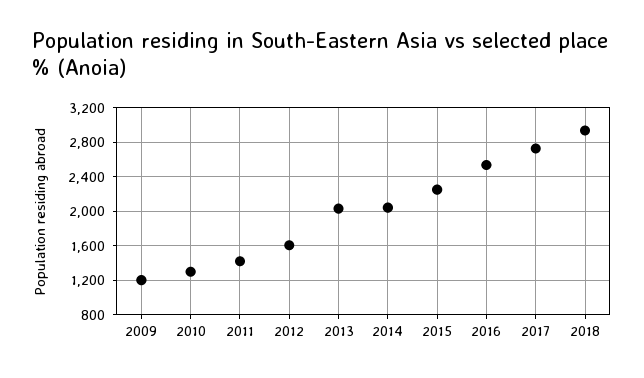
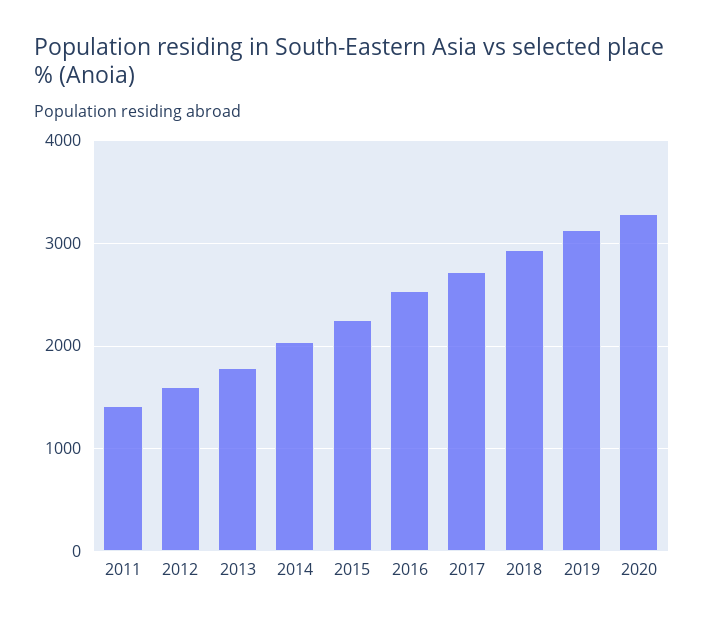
2009: 1200 -> none
2010: 1300 -> none
2013: 2000 -> 1800
2019: none -> 3100
2020: none -> 3300

